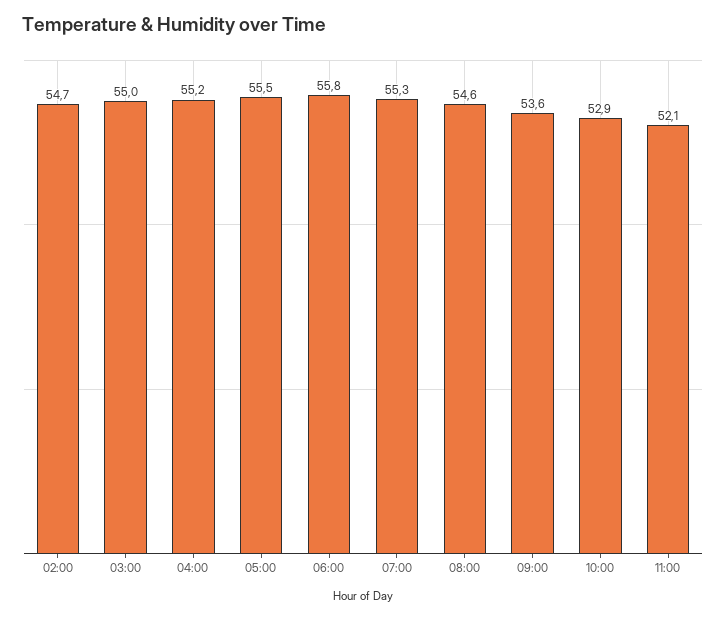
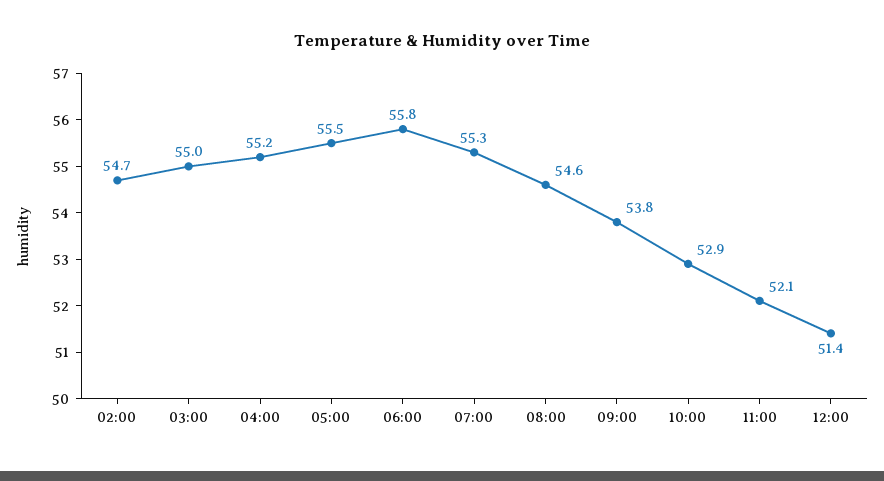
09:00: 53.6 -> 53.8
12:00: none -> 51.4

